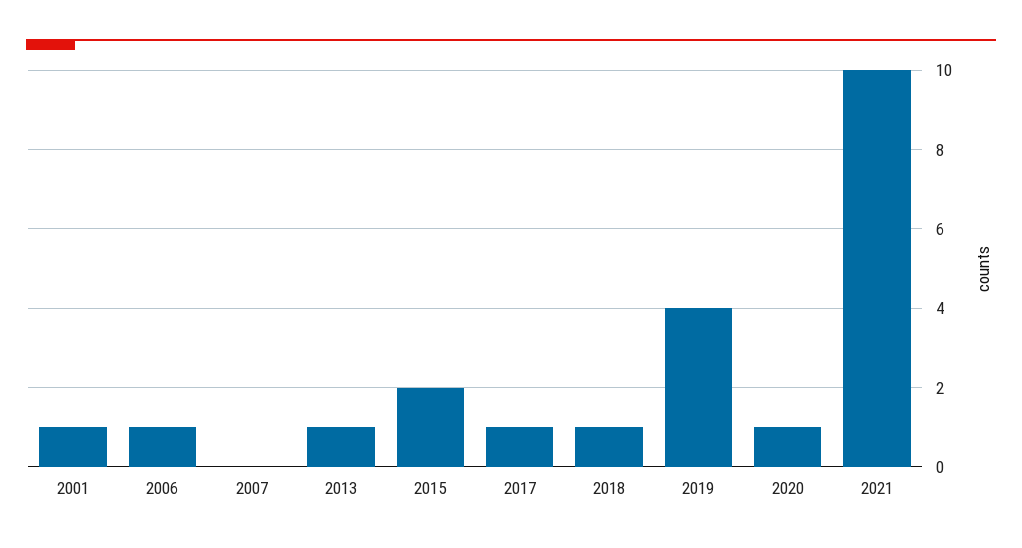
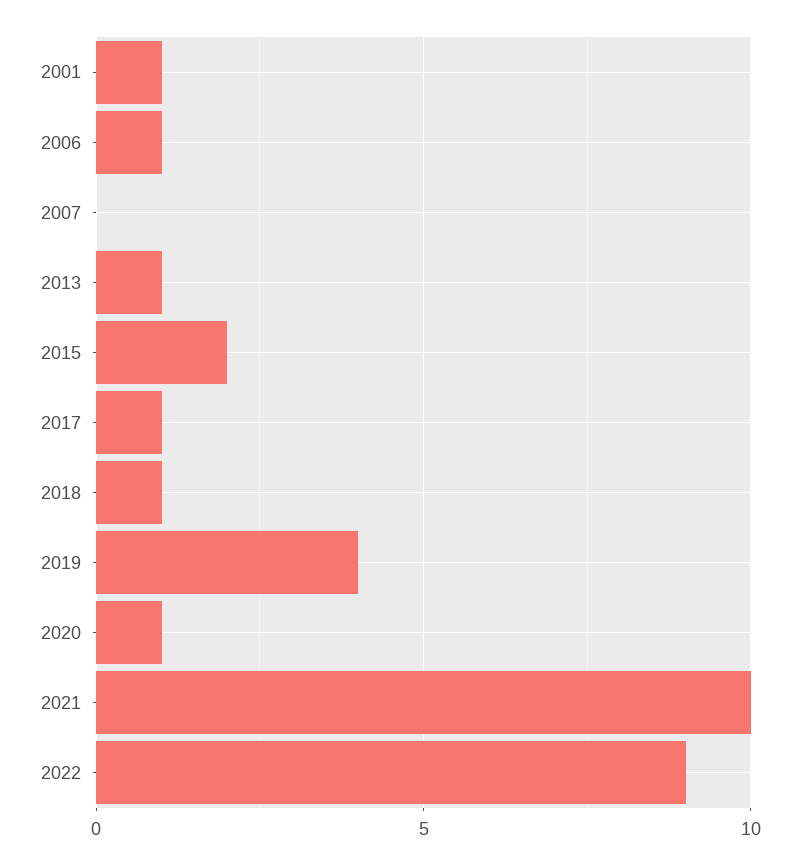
2022: none -> 9

